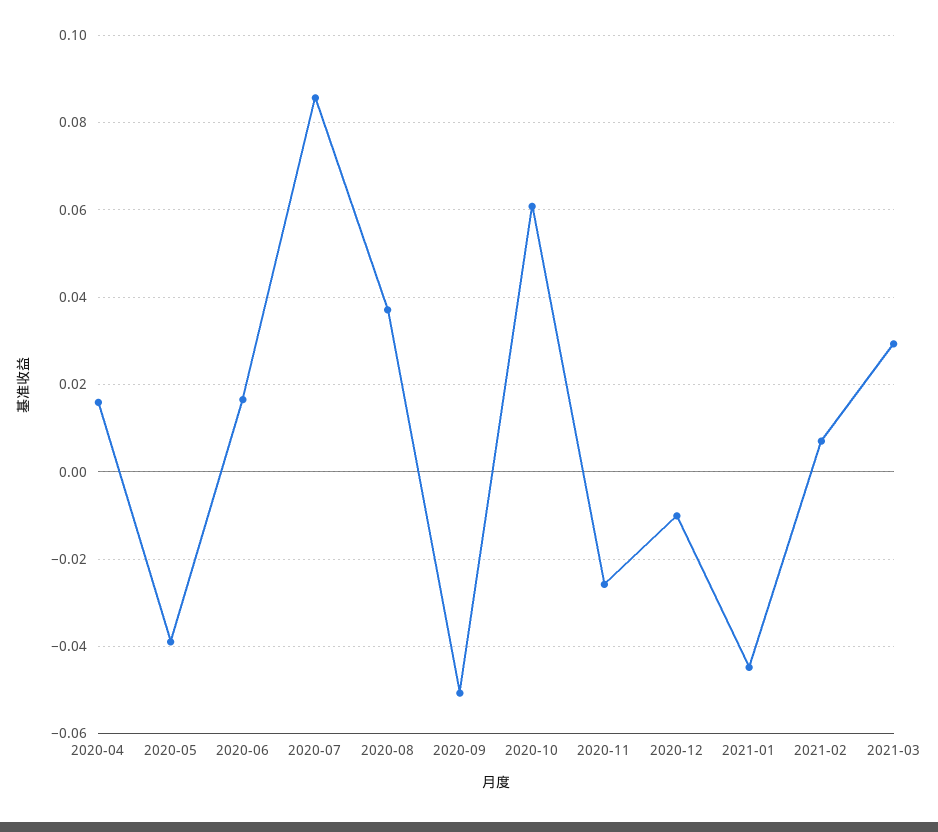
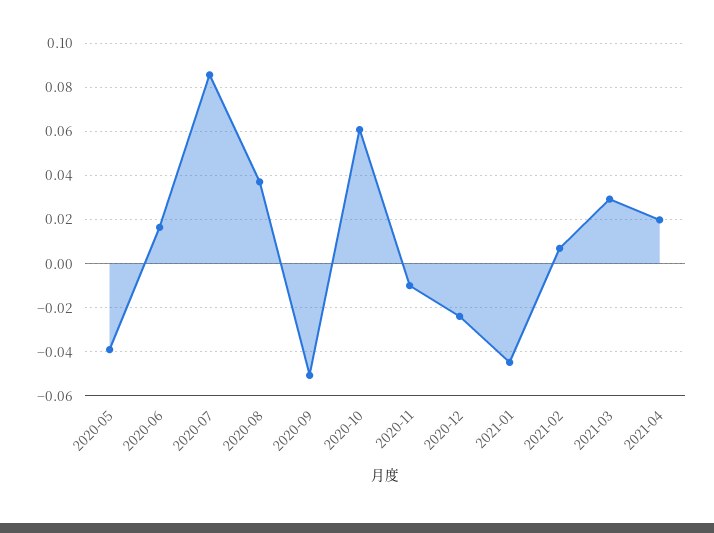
2020-04: 0.016 -> none
2020-11: -0.026 -> -0.01
2020-12: -0.01 -> -0.025
2021-04: none -> 0.02

